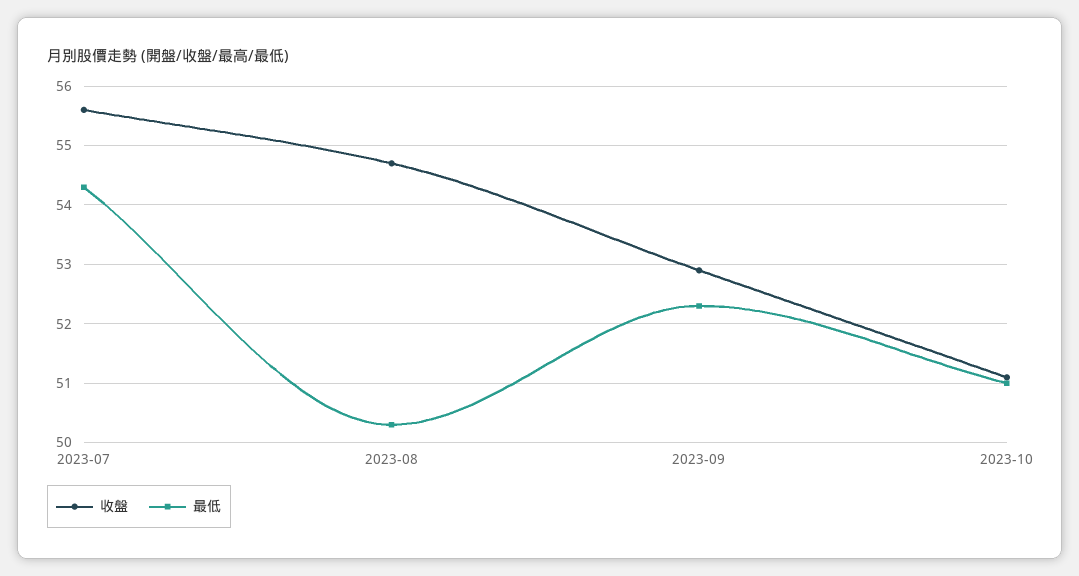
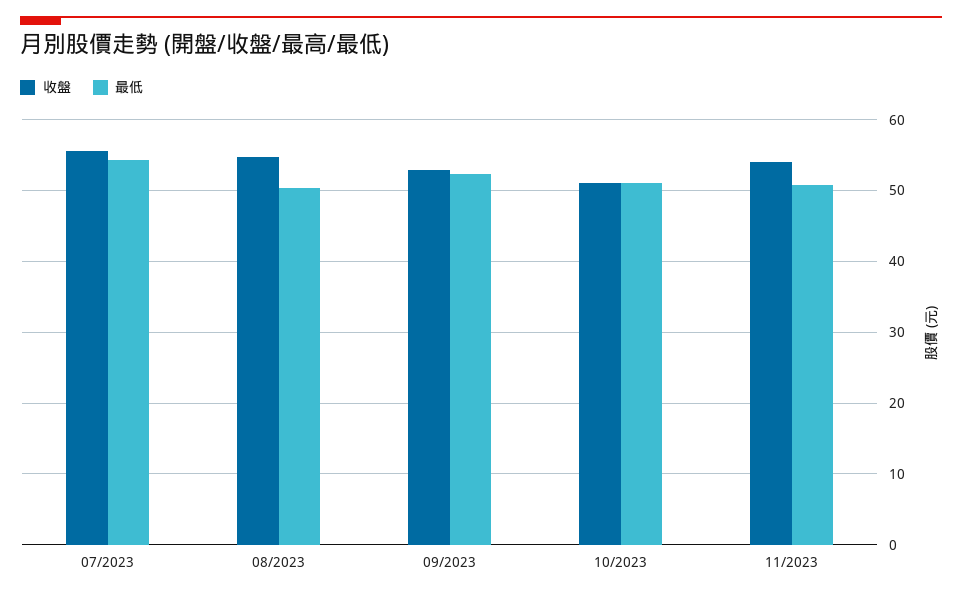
收盤, 11/2023: none -> 54
最低, 11/2023: none -> 51

